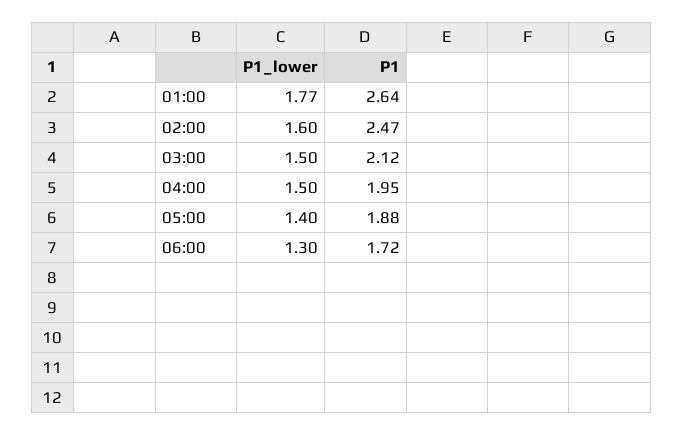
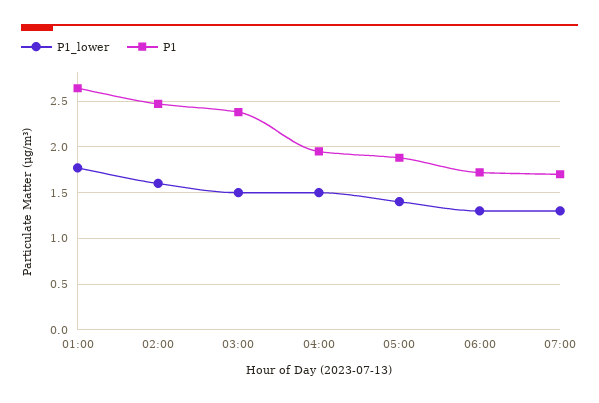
P1, 03:00: 2.12 -> 2.4
P1_lower, 07:00: none -> 1.3
P1, 07:00: none -> 1.7

